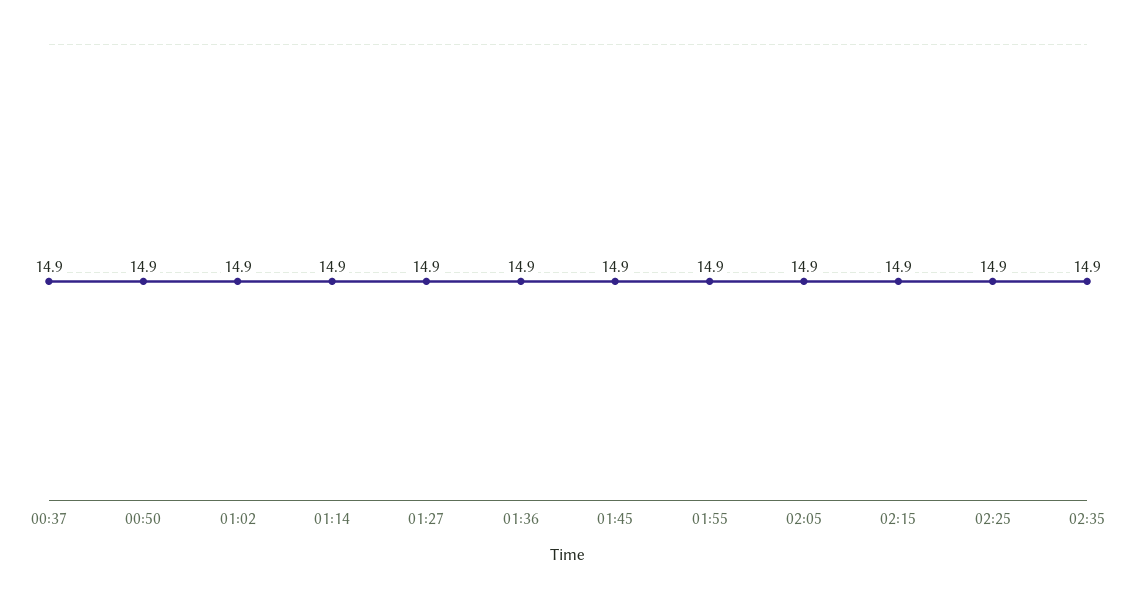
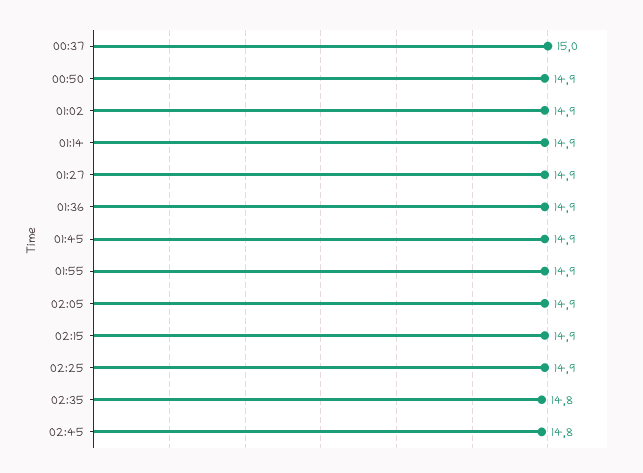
00:37: 14.9 -> 15
02:35: 14.9 -> 14.8
02:45: none -> 14.8

